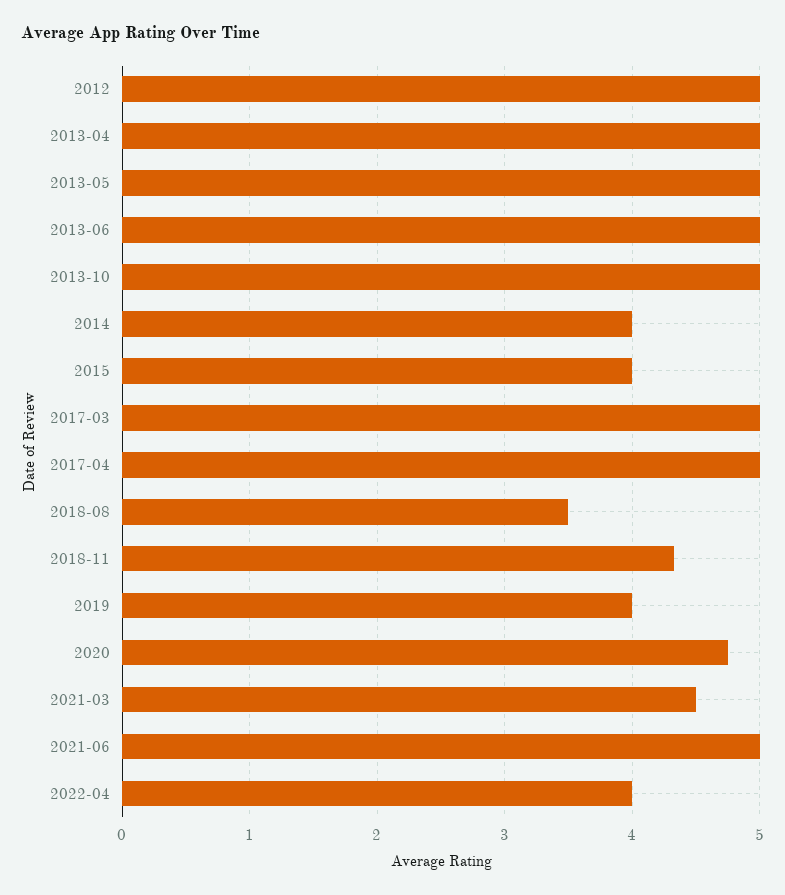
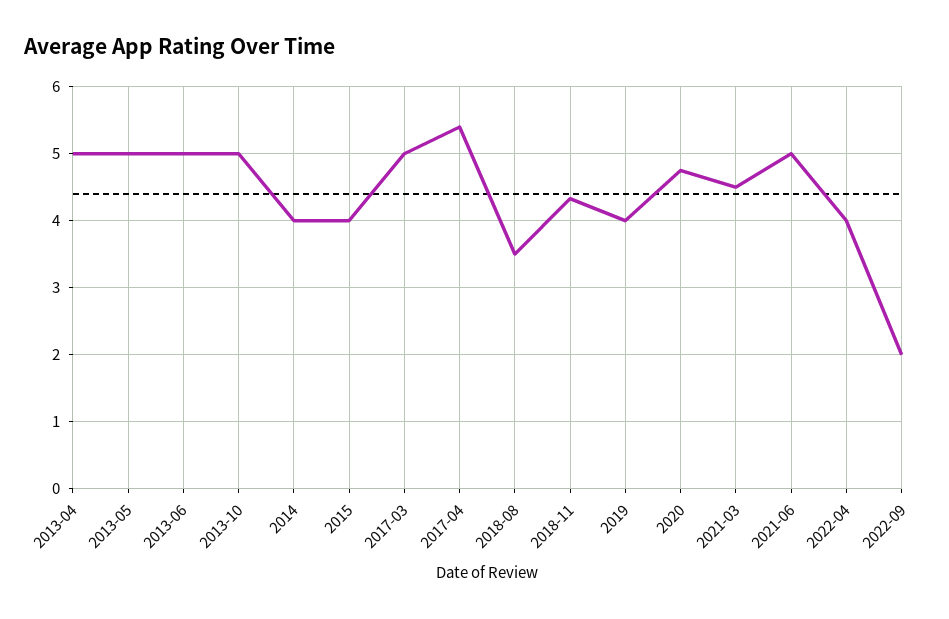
2012: 5 -> none
2017-04: 5 -> 5.4
2022-09: none -> 2

